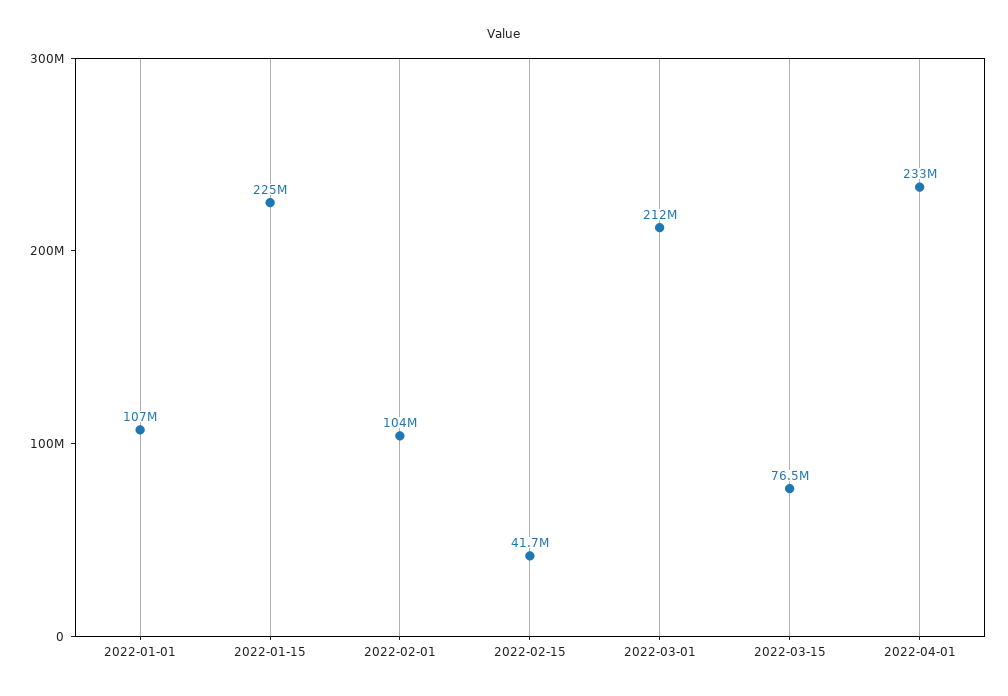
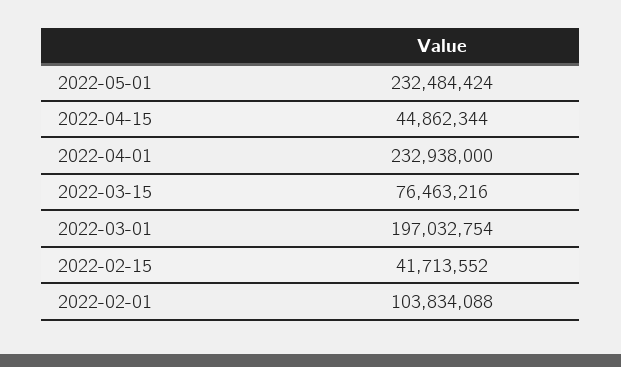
2022-01-01: 107000000 -> none
2022-01-15: 225000000 -> none
2022-03-01: 212000000 -> 197032754
2022-05-01: none -> 232484424
2022-04-15: none -> 44862344

